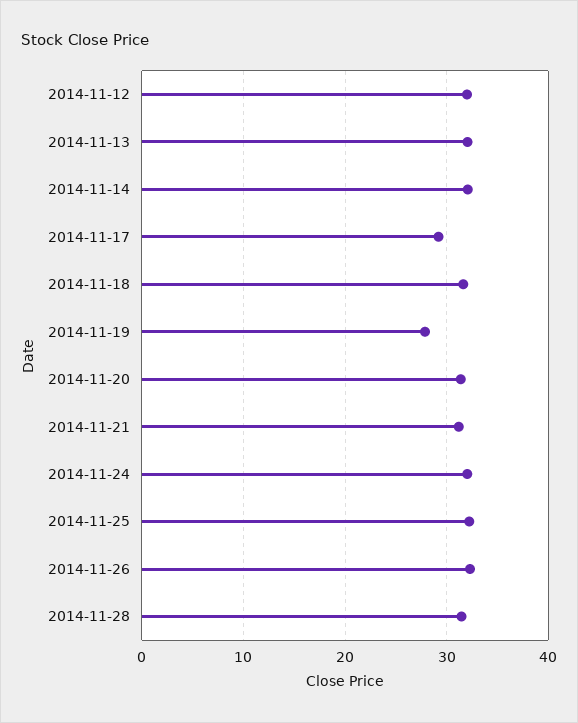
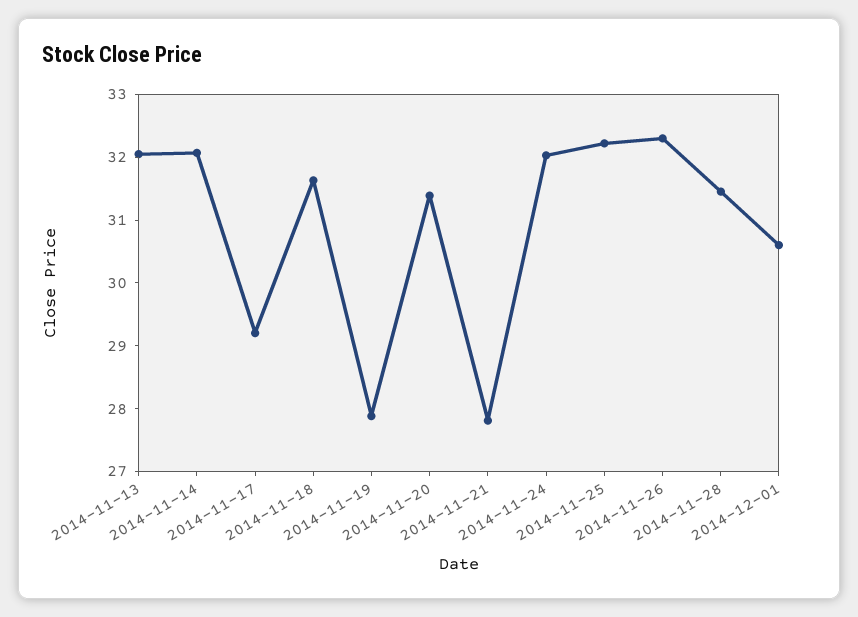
2014-11-12: 32 -> none
2014-11-21: 31 -> 27.8
2014-12-01: none -> 30.6

